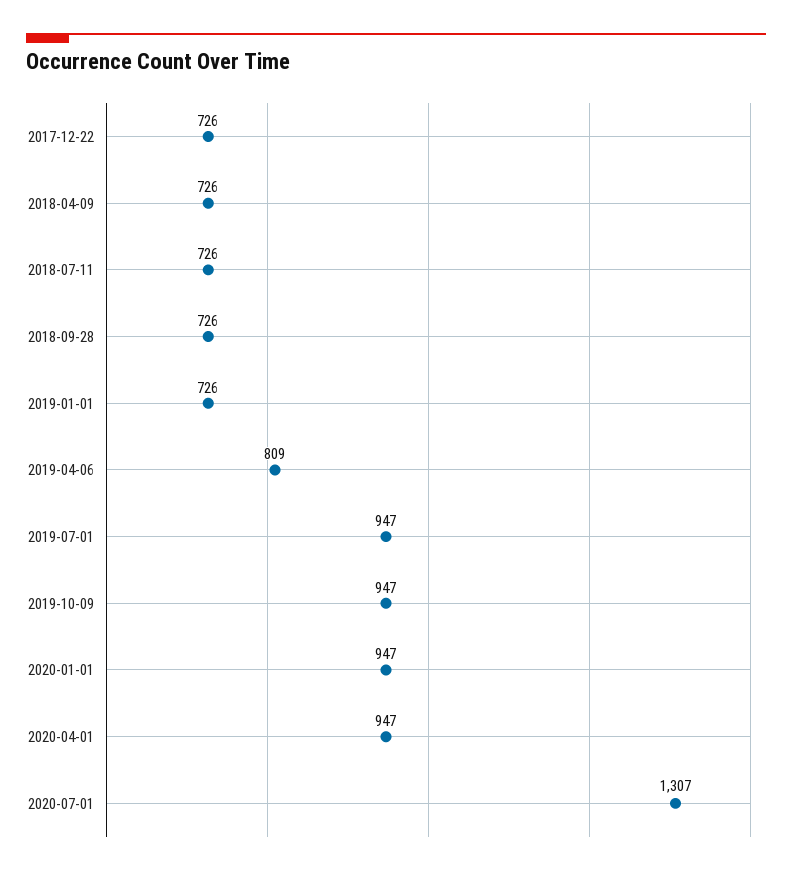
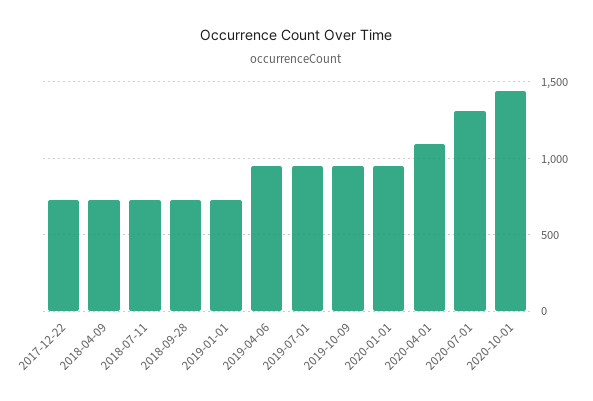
2019-04-06: 809 -> 950
2020-04-01: 947 -> 1100
2020-10-01: none -> 1450

